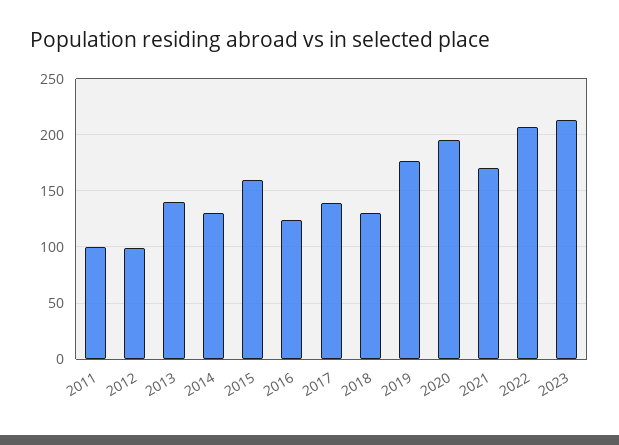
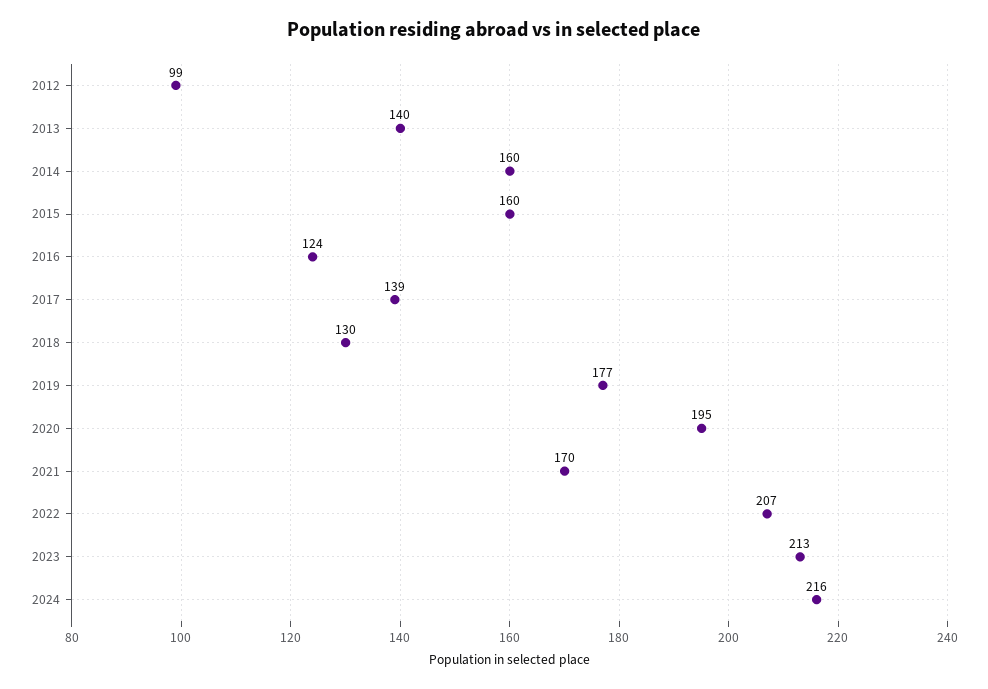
2011: 100 -> none
2014: 130 -> 160
2024: none -> 216

